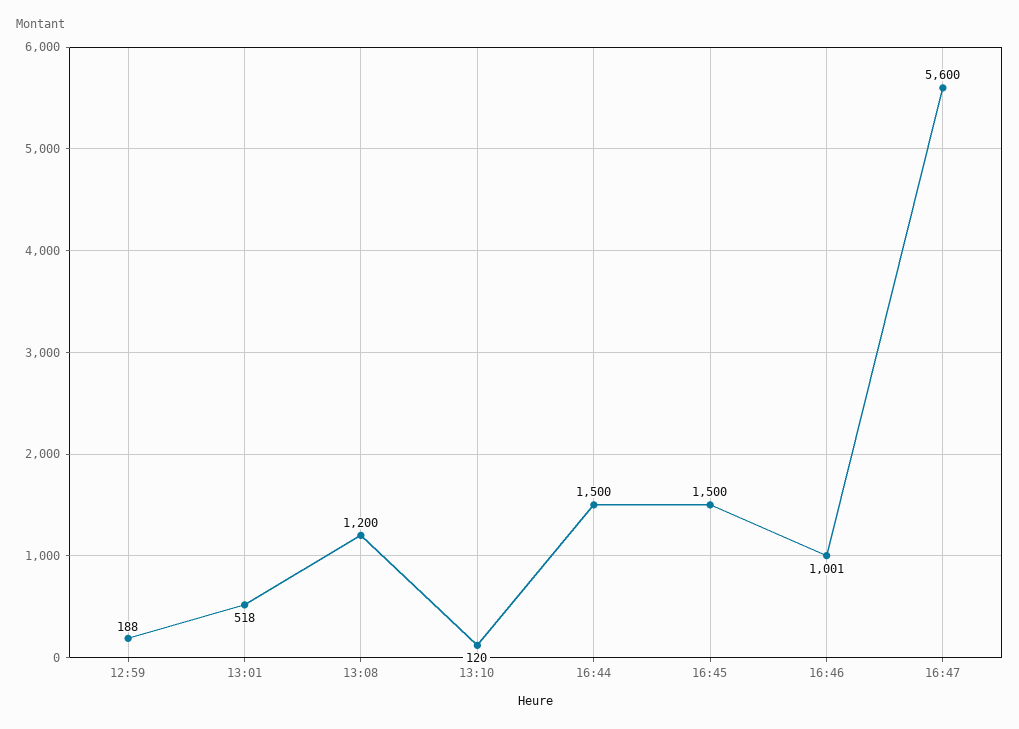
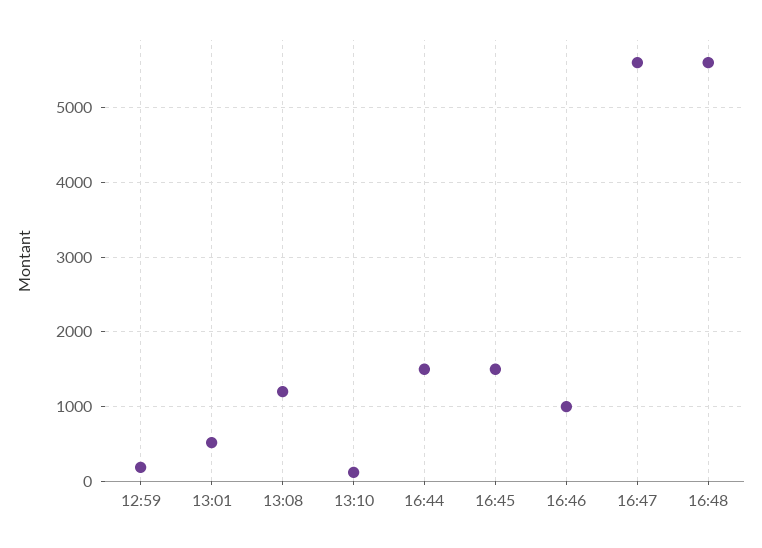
16:48: none -> 5600

